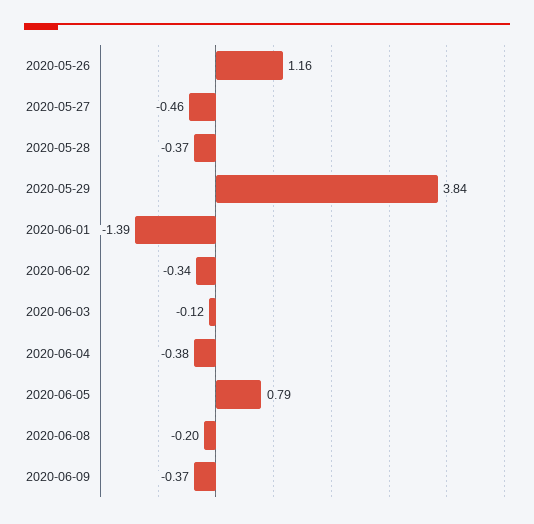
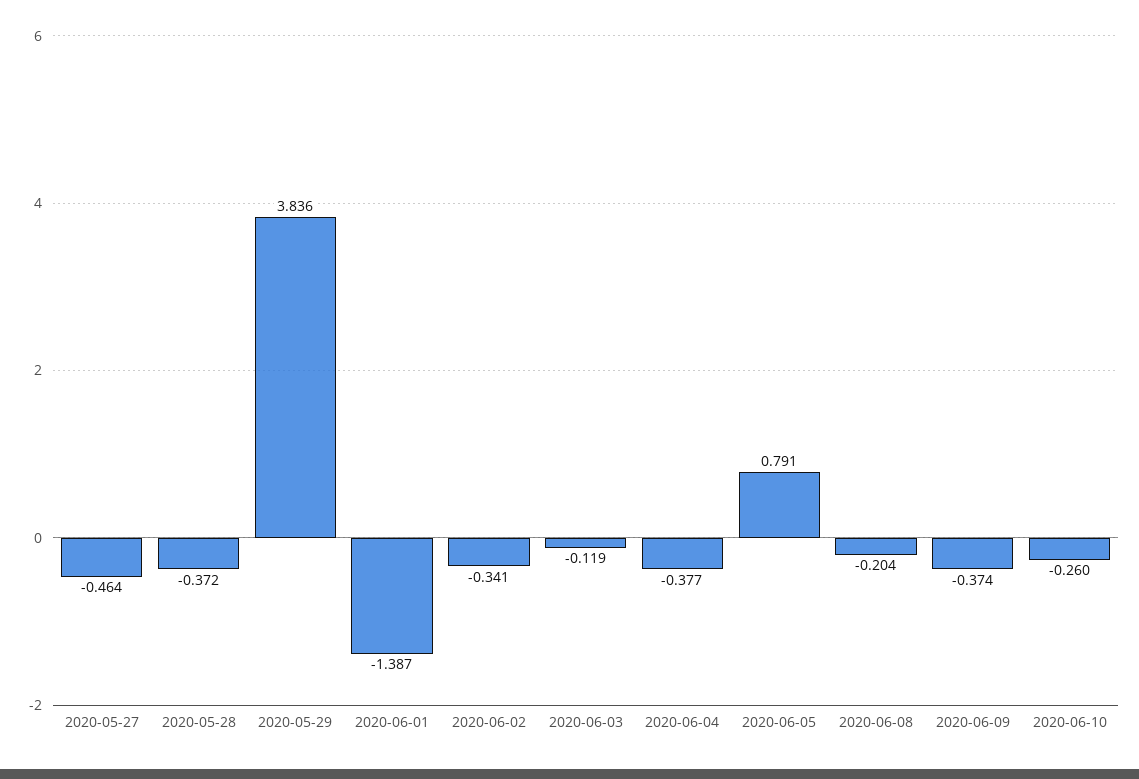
2020-05-26: 1.16 -> none
2020-06-10: none -> -0.26

